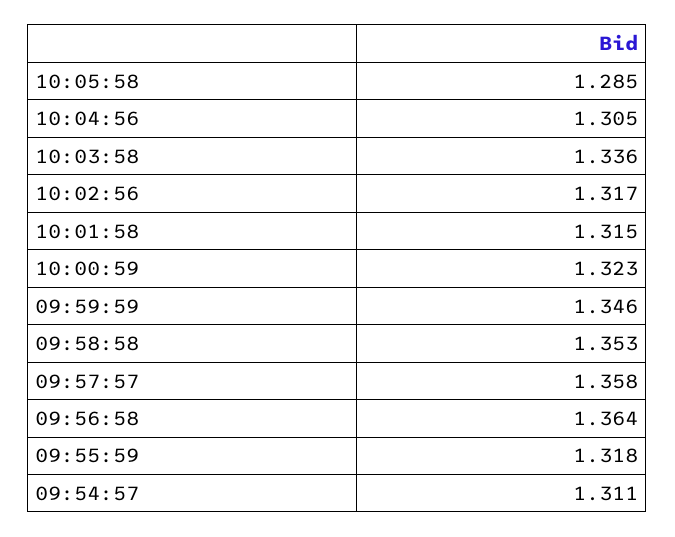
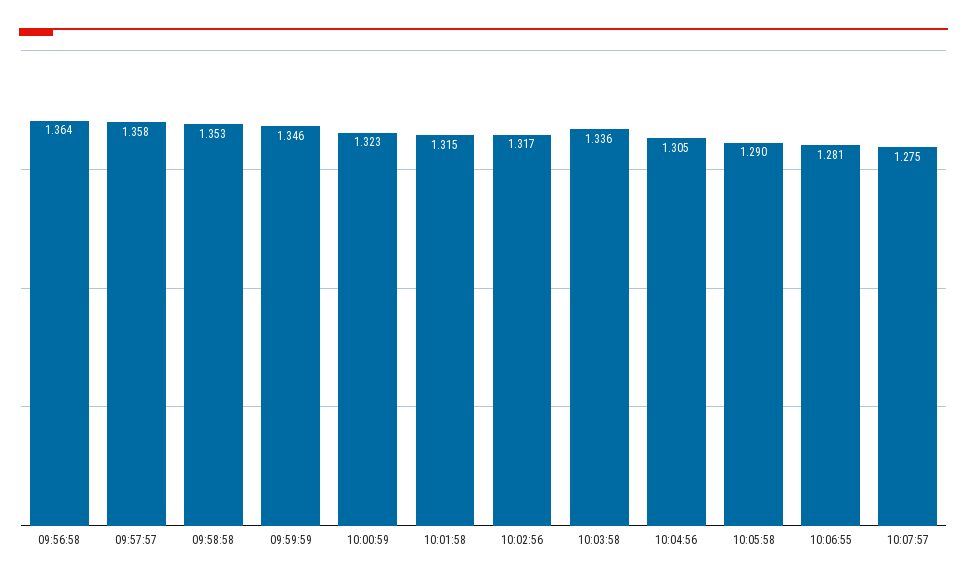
10:05:58: 1.285 -> 1.29
09:55:59: 1.318 -> none
09:54:57: 1.311 -> none
10:06:55: none -> 1.281
10:07:57: none -> 1.275

